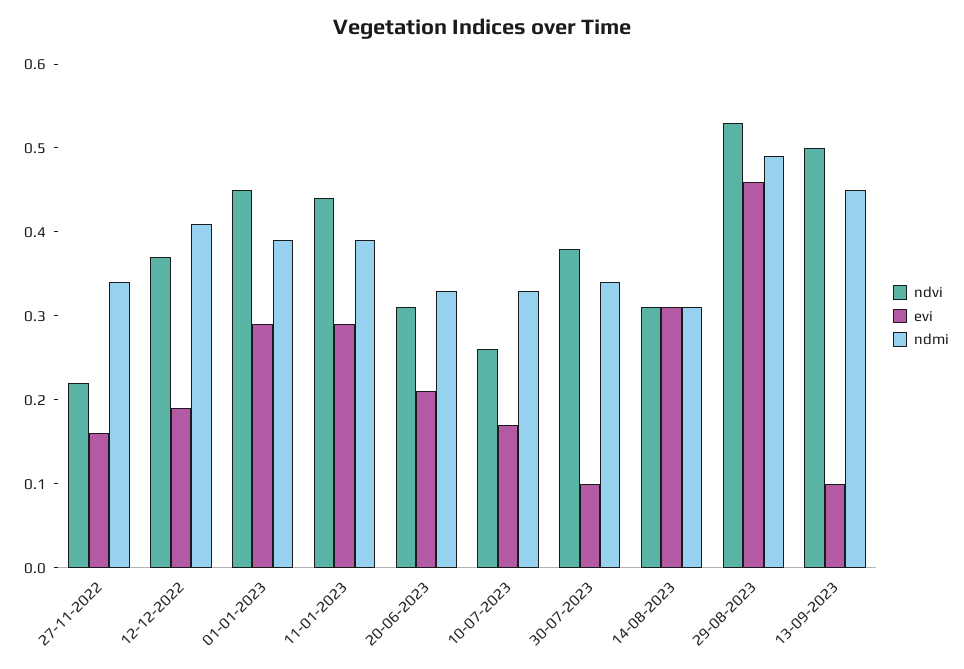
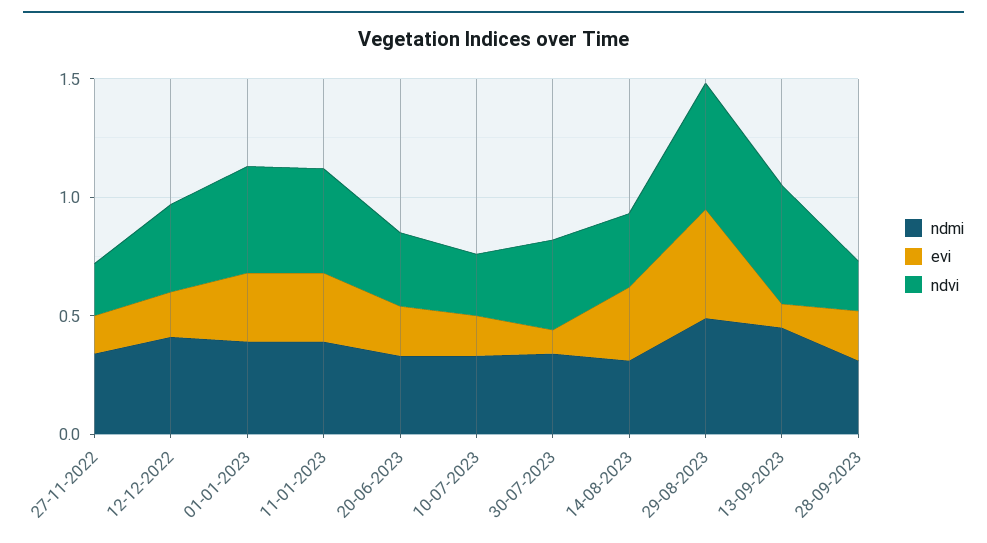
ndmi, 28-09-2023: none -> 0.3
evi, 28-09-2023: none -> 0.2
ndvi, 28-09-2023: none -> 0.2

